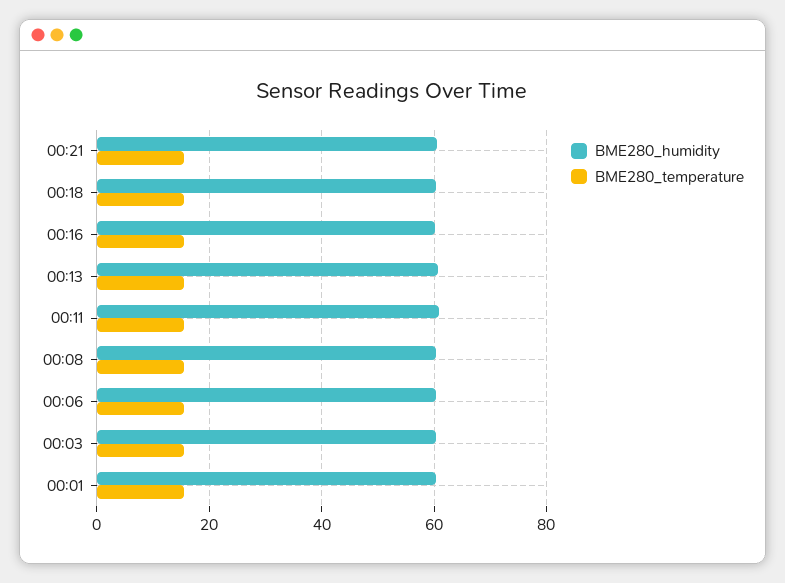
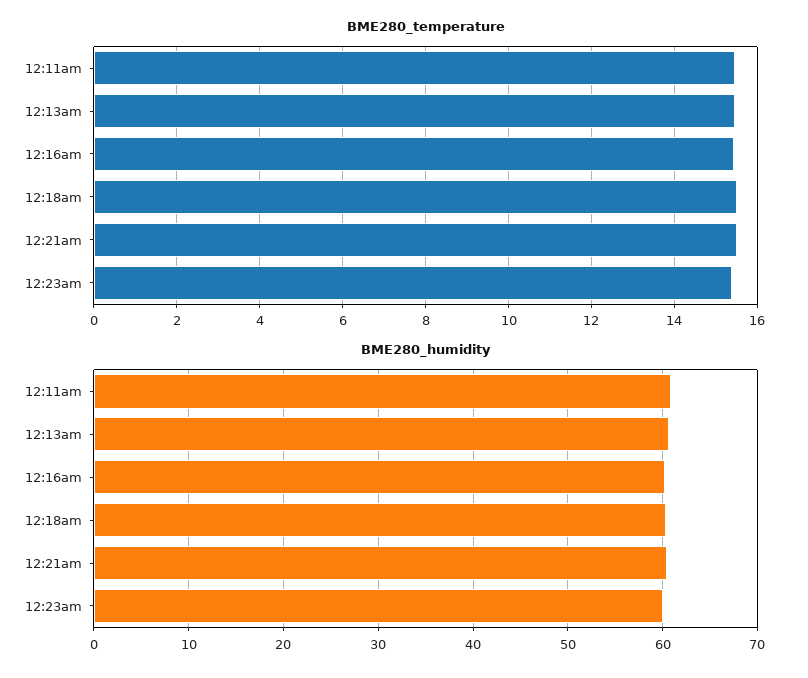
BME280_humidity, 00:08: 60 -> none
BME280_temperature, 00:08: 16 -> none
BME280_humidity, 00:06: 60 -> none
BME280_temperature, 00:06: 16 -> none
BME280_humidity, 00:03: 60 -> none
BME280_temperature, 00:03: 16 -> none
BME280_humidity, 00:01: 60 -> none
BME280_temperature, 00:01: 16 -> none
BME280_temperature, 12:23am: none -> 15.4
BME280_humidity, 12:23am: none -> 60

